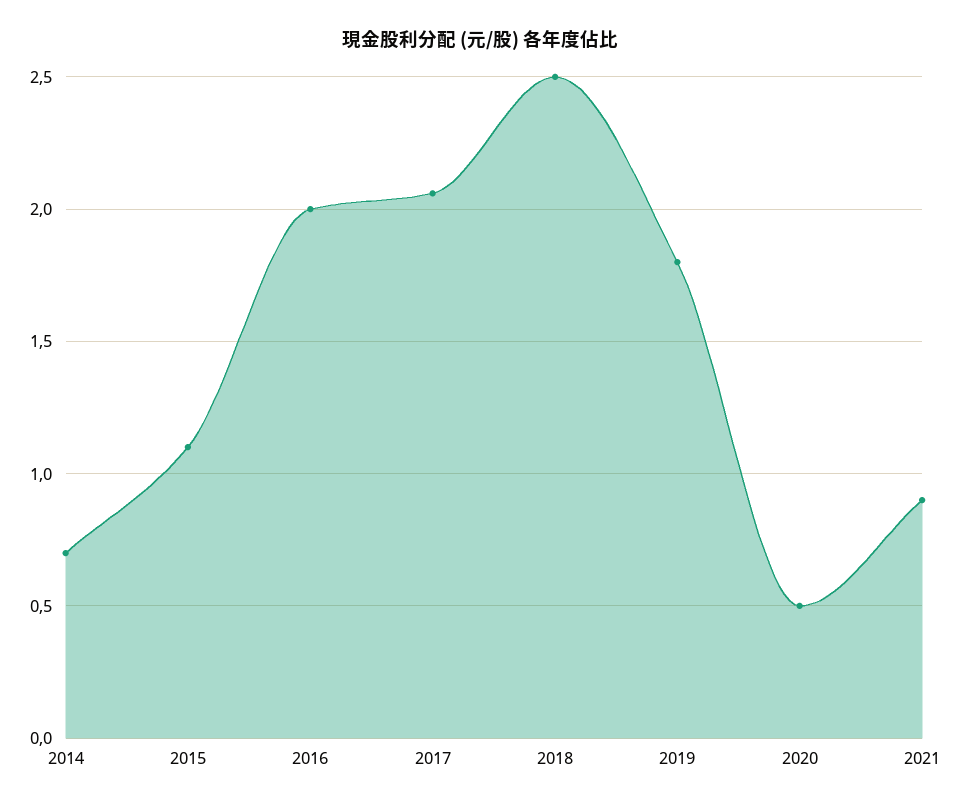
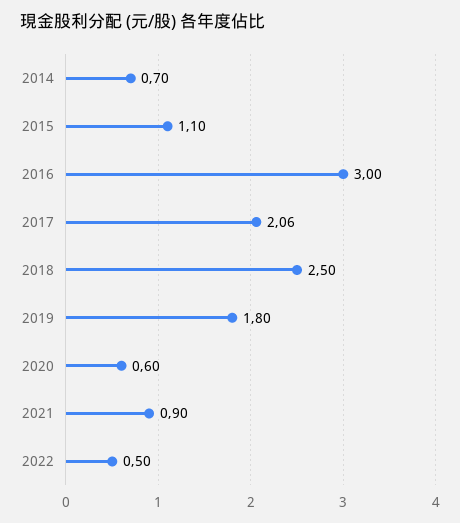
2016: 2 -> 3
2020: 0.5 -> 0.6
2022: none -> 0.5

